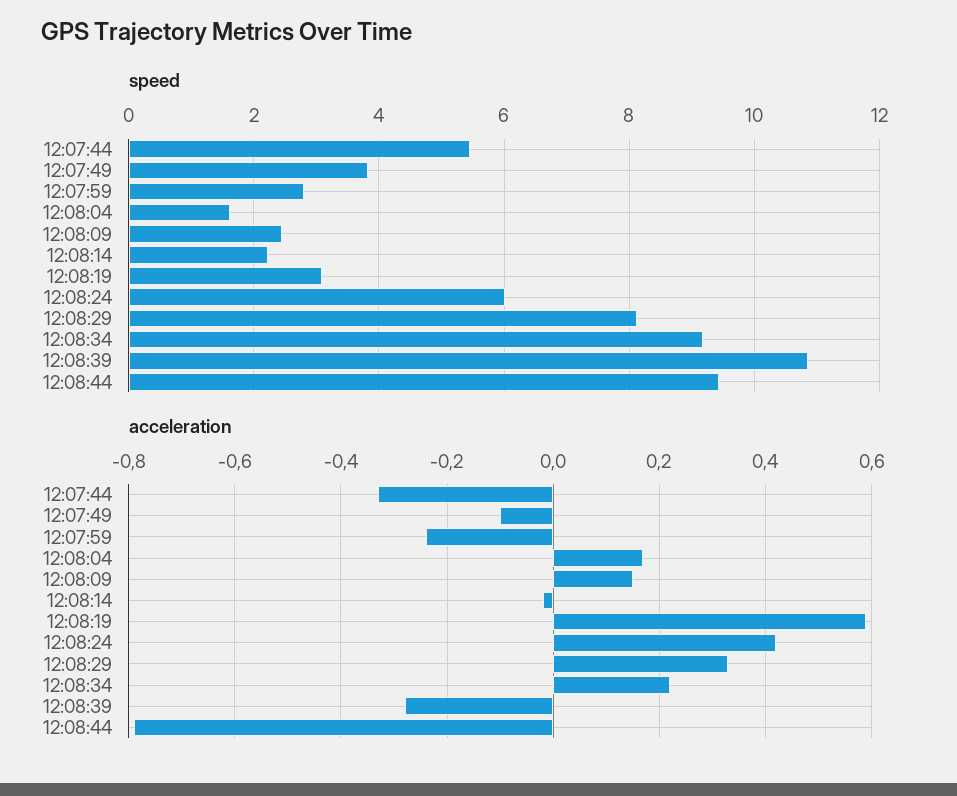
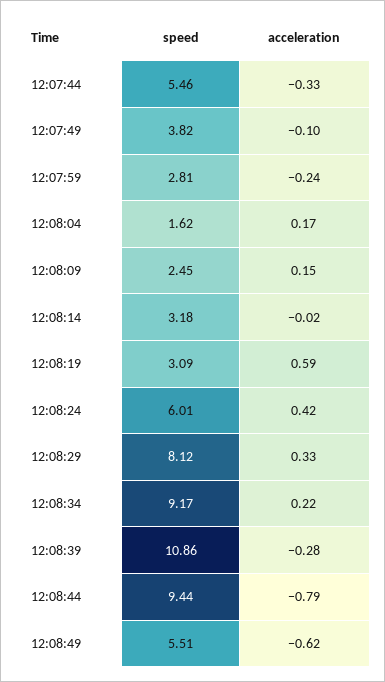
speed, 12:08:14: 2.2 -> 3.18
speed, 12:08:49: none -> 5.51
acceleration, 12:08:49: none -> -0.62

